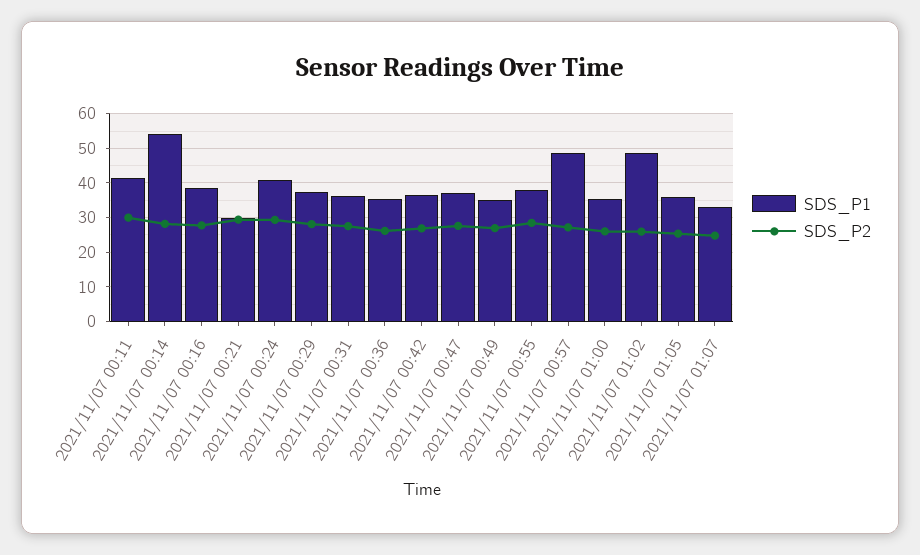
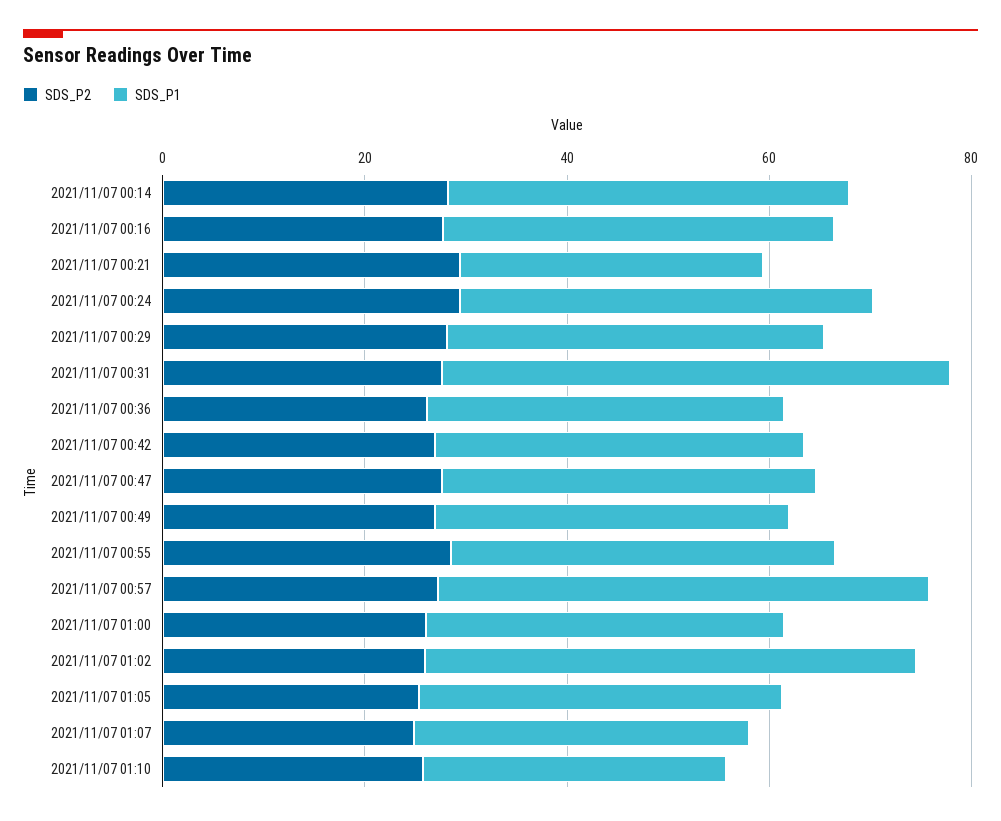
SDS_P1, 2021/11/07 00:11: 42 -> none
SDS_P2, 2021/11/07 00:11: 30 -> none
SDS_P1, 2021/11/07 00:14: 54 -> 40
SDS_P1, 2021/11/07 00:31: 36 -> 50
SDS_P2, 2021/11/07 01:10: none -> 25
SDS_P1, 2021/11/07 01:10: none -> 30

